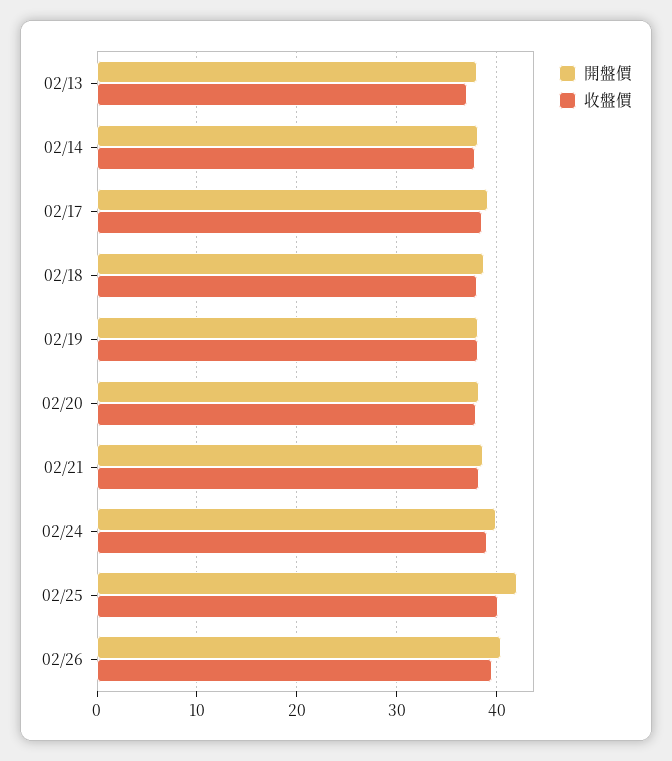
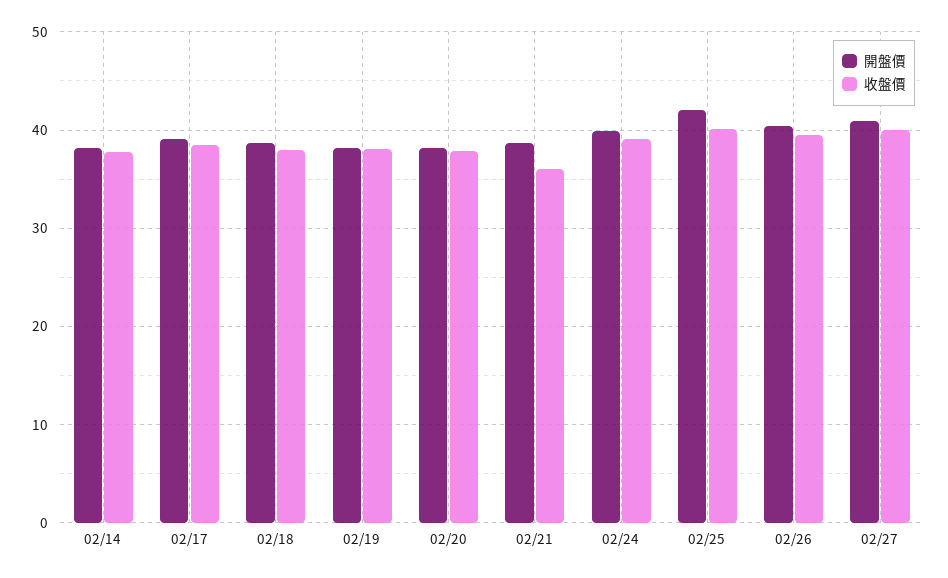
開盤價, 02/13: 38 -> none
收盤價, 02/13: 37 -> none
收盤價, 02/21: 38 -> 36
開盤價, 02/27: none -> 41
收盤價, 02/27: none -> 40

